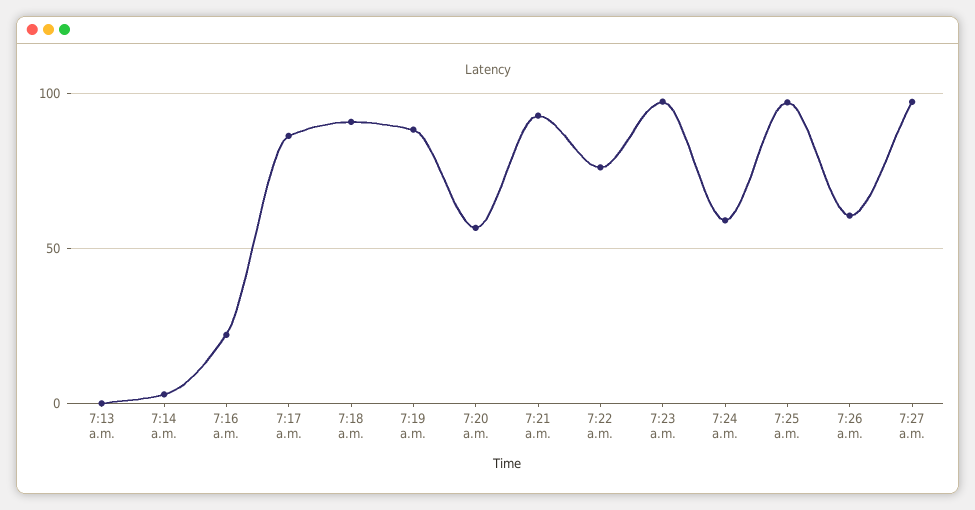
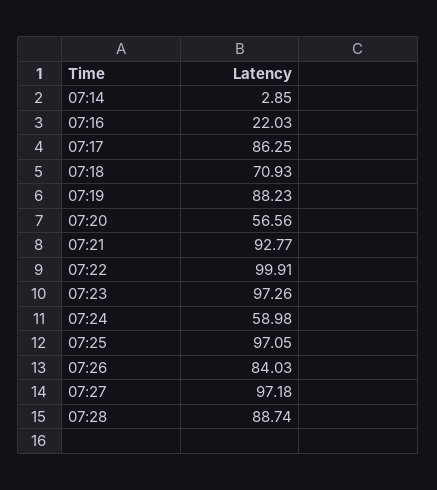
7:13 a.m.: 0 -> none
7:18 a.m.: 90 -> 70.93
7:22 a.m.: 75 -> 99.91
7:26 a.m.: 60 -> 84.03
07:28: none -> 88.74

